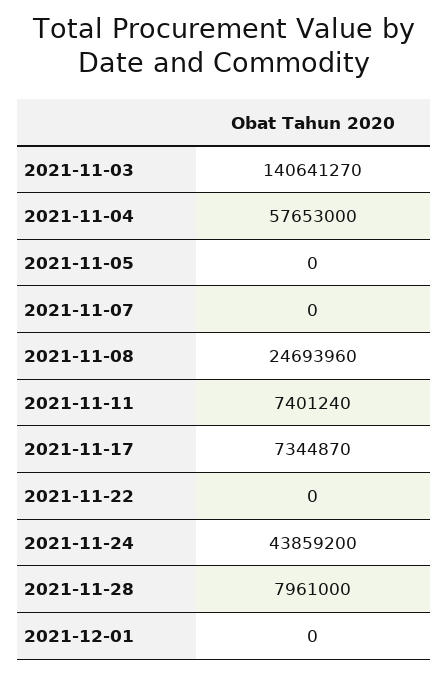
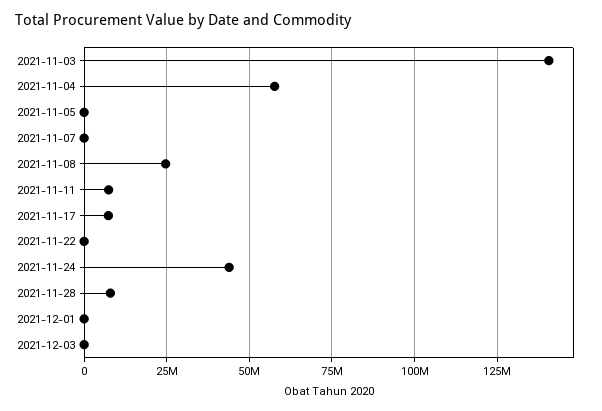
2021-12-03: none -> 0

